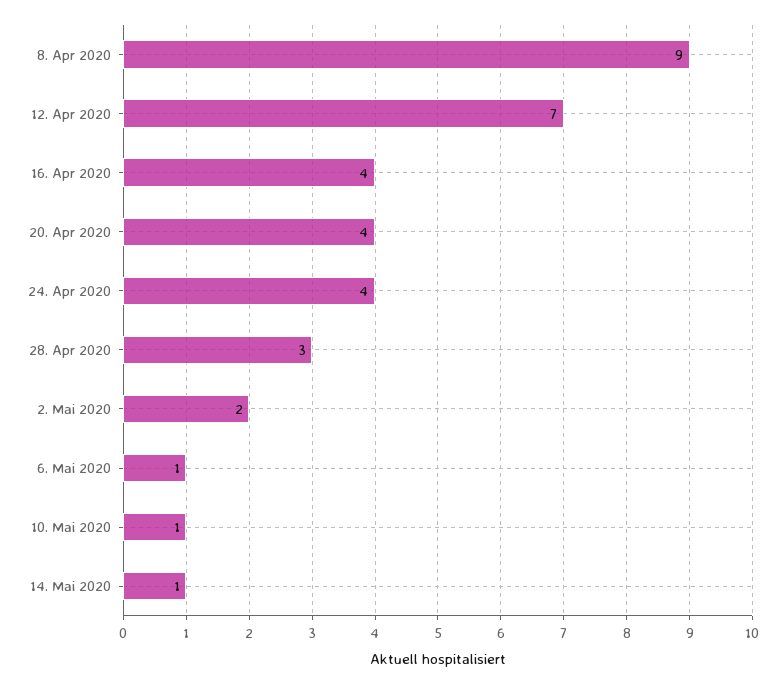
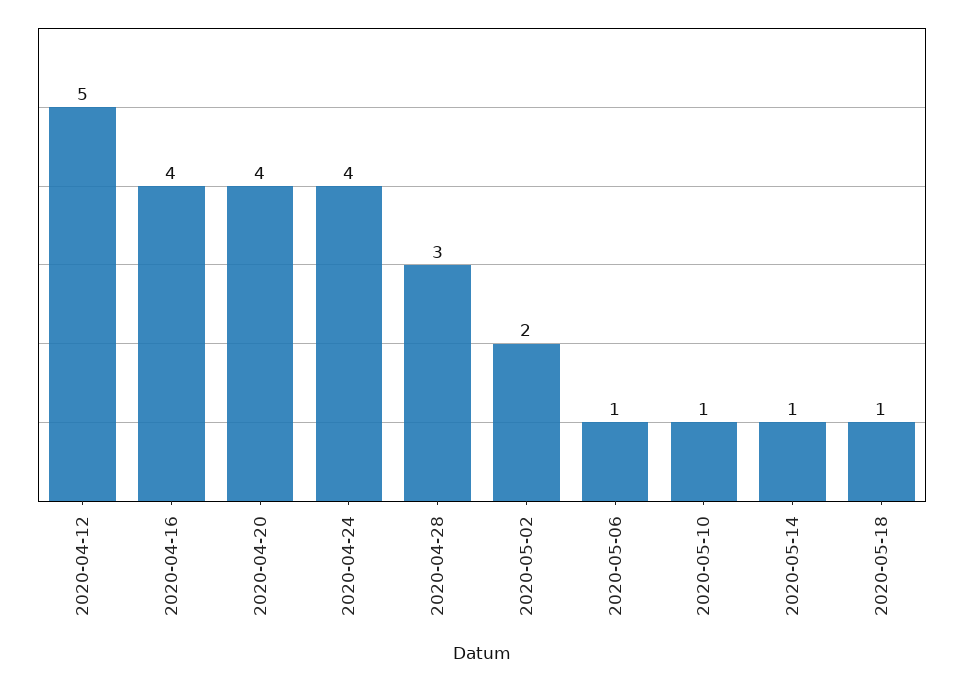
8. Apr 2020: 9 -> none
12. Apr 2020: 7 -> 5
2020-05-18: none -> 1

